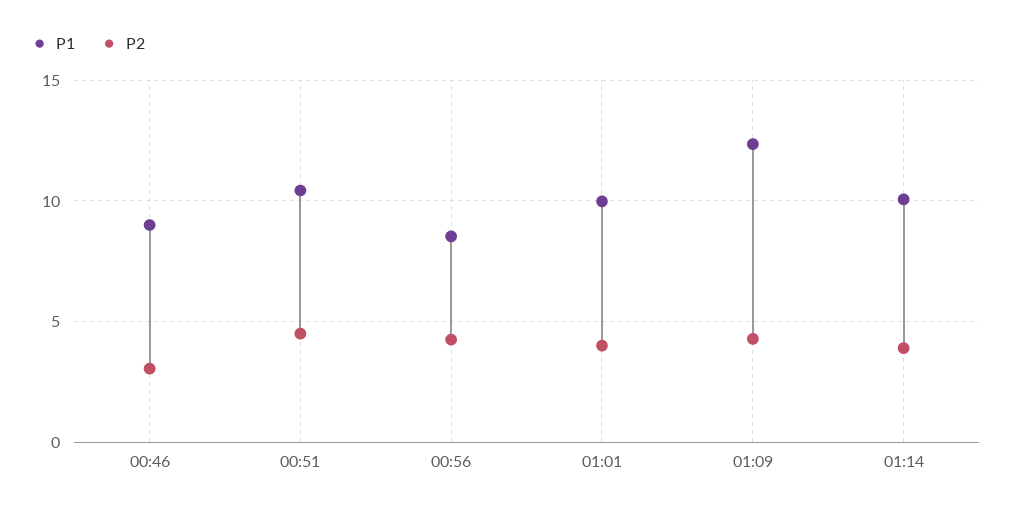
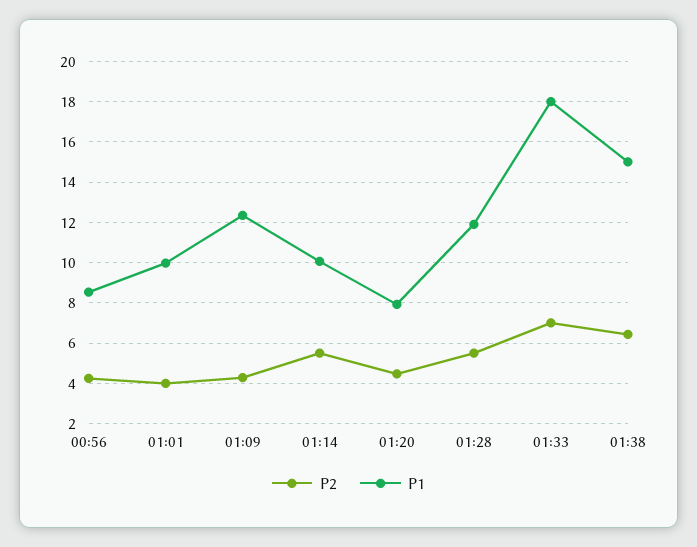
P1, 00:46: 9 -> none
P2, 00:46: 3 -> none
P1, 00:51: 10.5 -> none
P2, 00:51: 4.5 -> none
P2, 01:14: 4 -> 5.5
P2, 01:20: none -> 4.5
P1, 01:20: none -> 8
P2, 01:28: none -> 5.5
P1, 01:28: none -> 12
P2, 01:33: none -> 7
P1, 01:33: none -> 18
P2, 01:38: none -> 6.5
P1, 01:38: none -> 15

